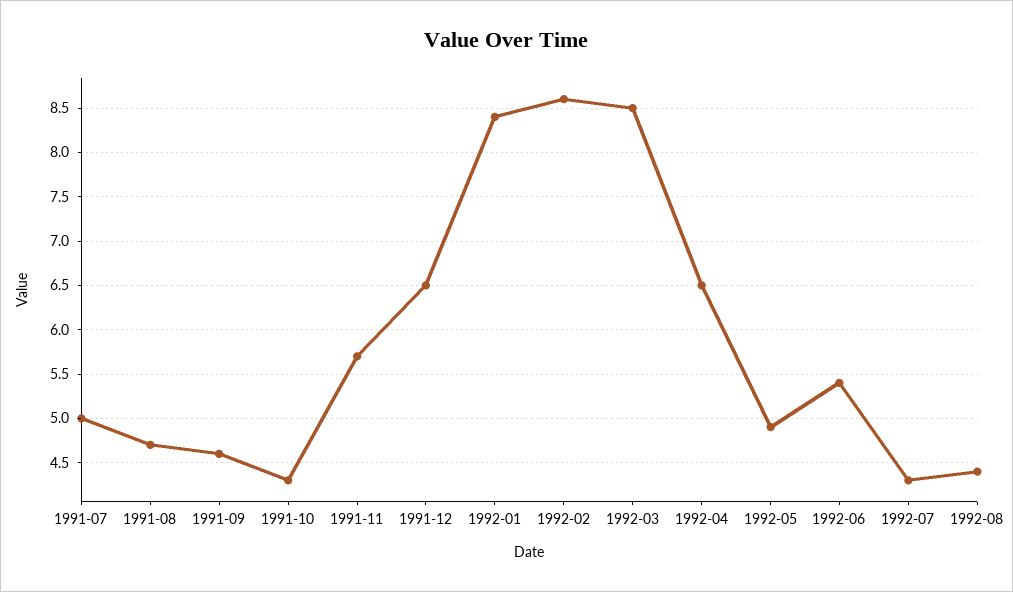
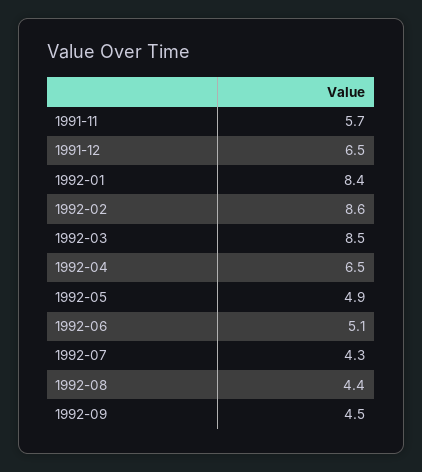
1991-07: 5 -> none
1991-08: 4.7 -> none
1991-09: 4.6 -> none
1991-10: 4.3 -> none
1992-06: 5.4 -> 5.1
1992-09: none -> 4.5

